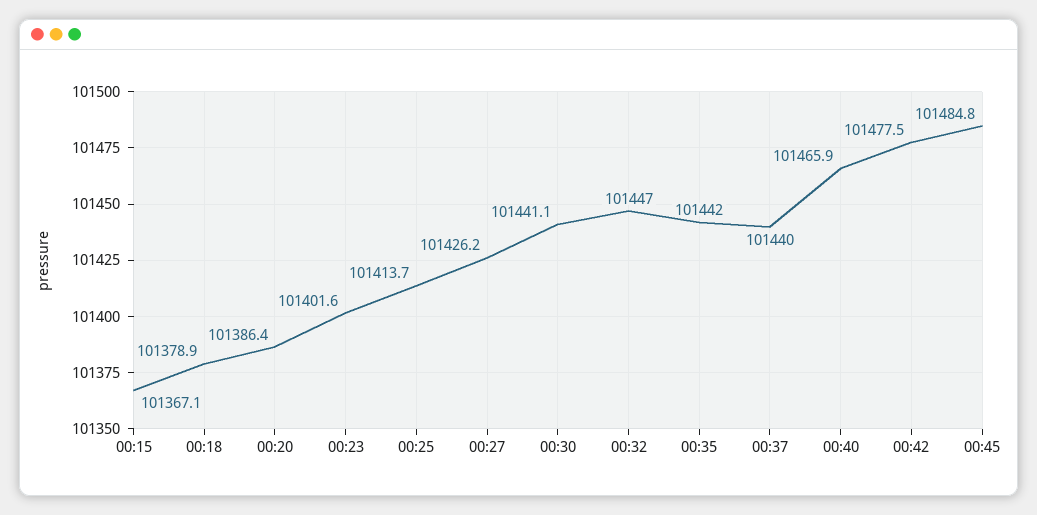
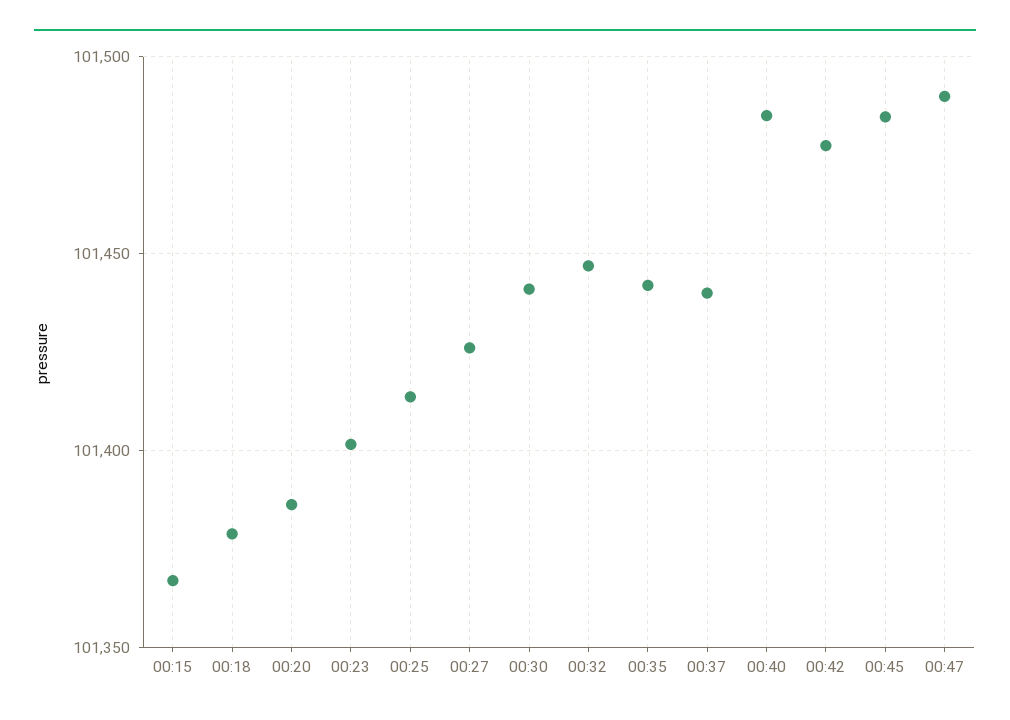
00:40: 101465.9 -> 101485
00:47: none -> 101490

